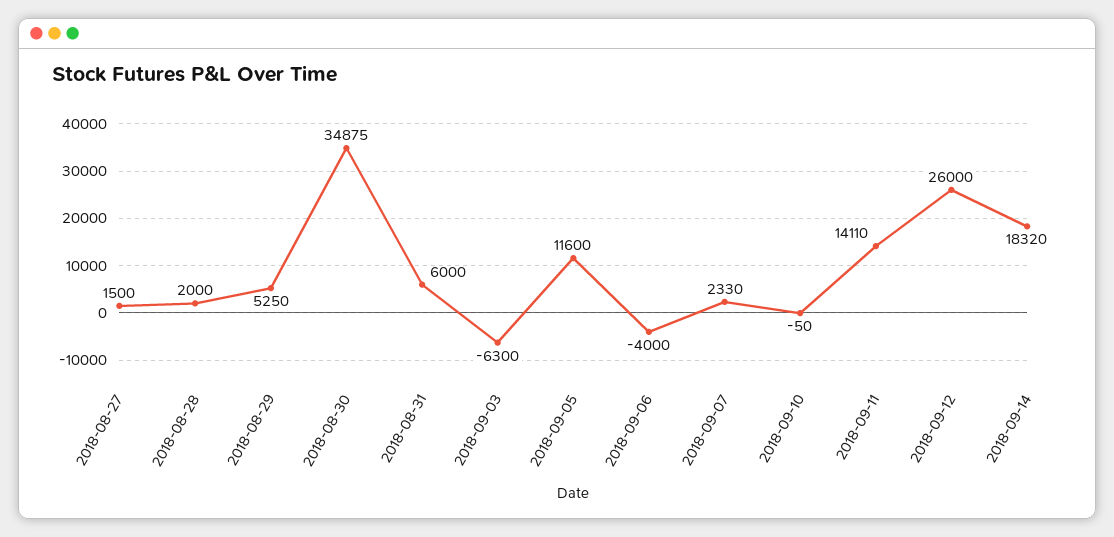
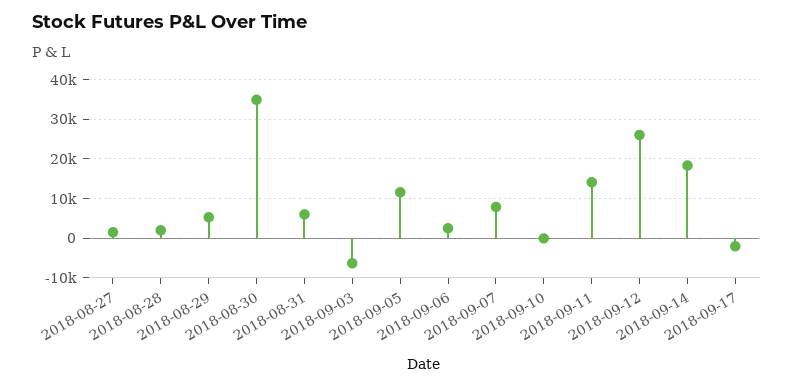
2018-09-06: -4000 -> 2000
2018-09-07: 2330 -> 8000
2018-09-17: none -> -2000

